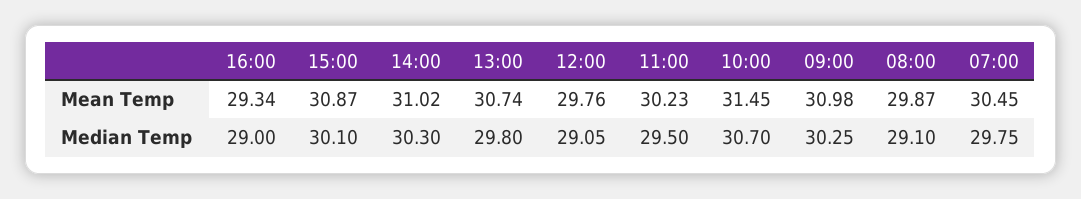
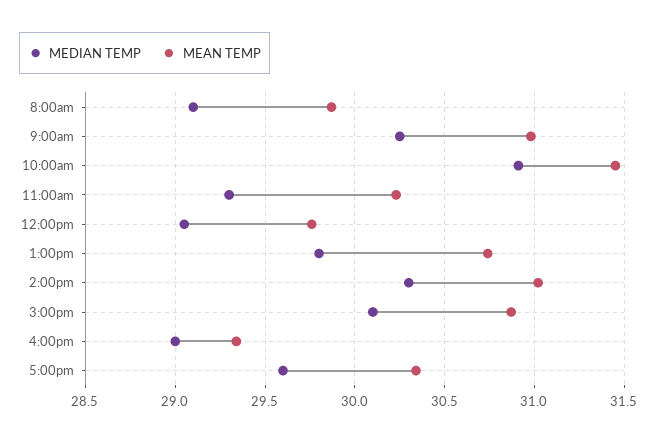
Mean Temp, 07:00: 30.45 -> none
Median Temp, 11:00: 29.5 -> 29.3
Median Temp, 10:00: 30.7 -> 30.9
Median Temp, 07:00: 29.75 -> none
Median Temp, 5:00pm: none -> 29.6
Mean Temp, 5:00pm: none -> 30.35

